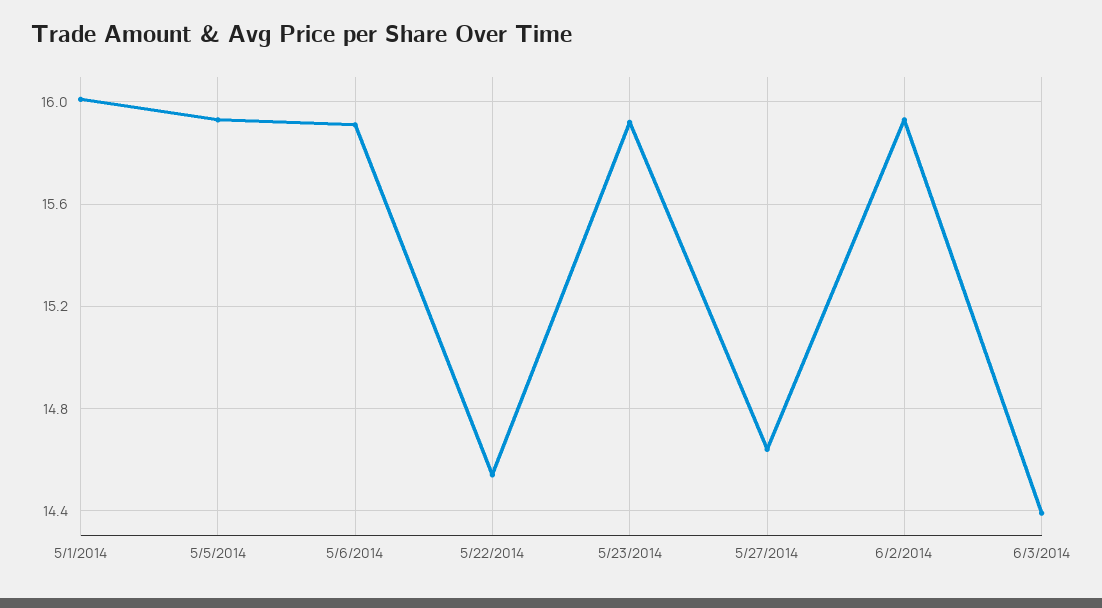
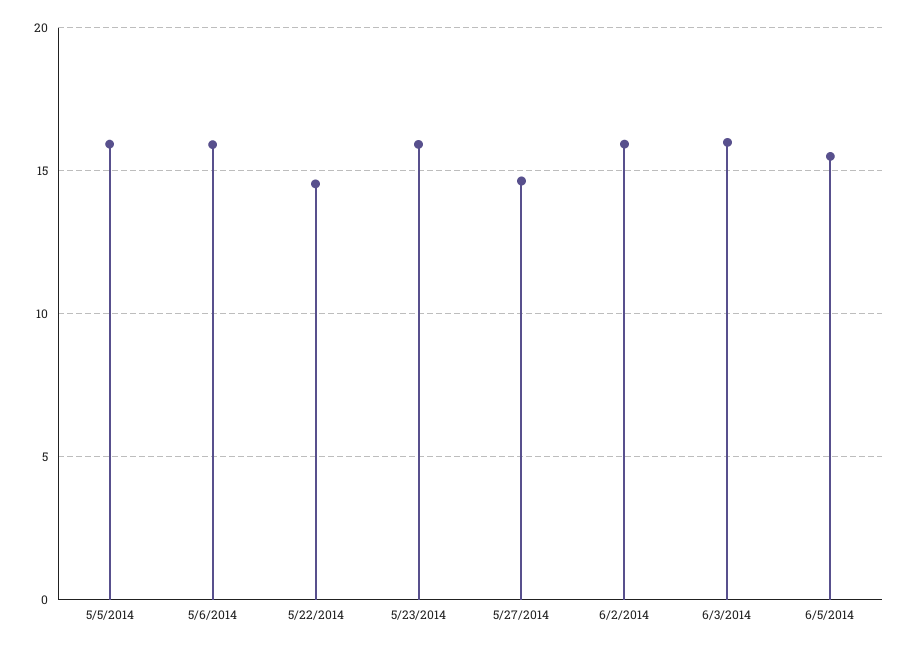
5/1/2014: 16 -> none
6/3/2014: 14.4 -> 16
6/5/2014: none -> 15.5

